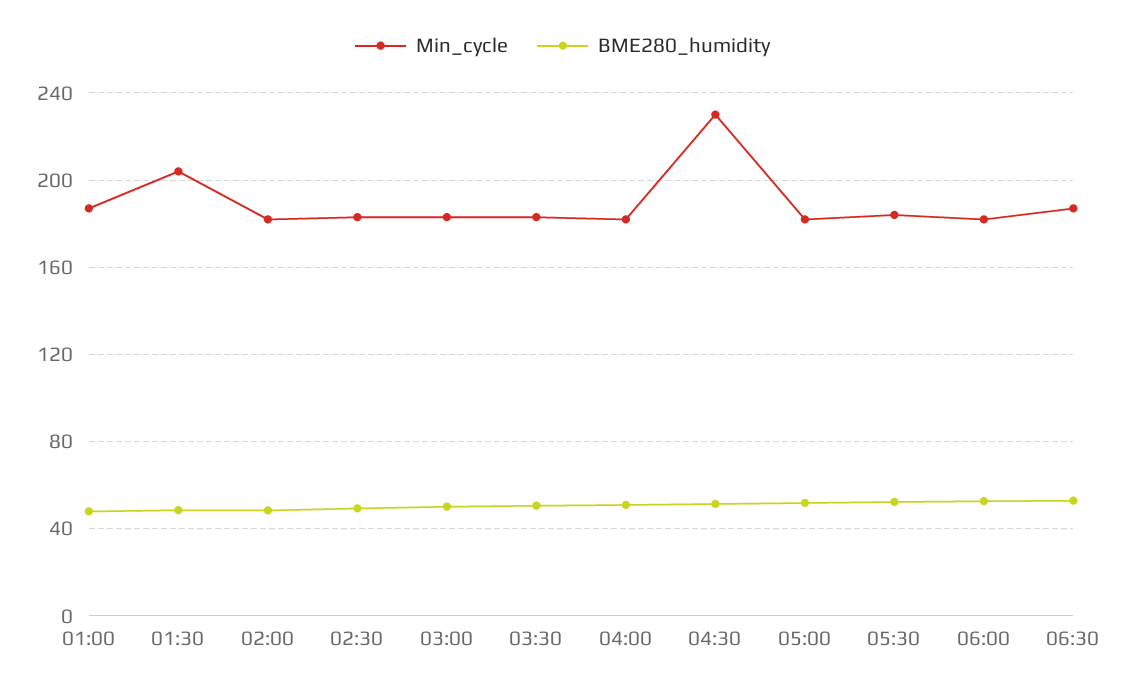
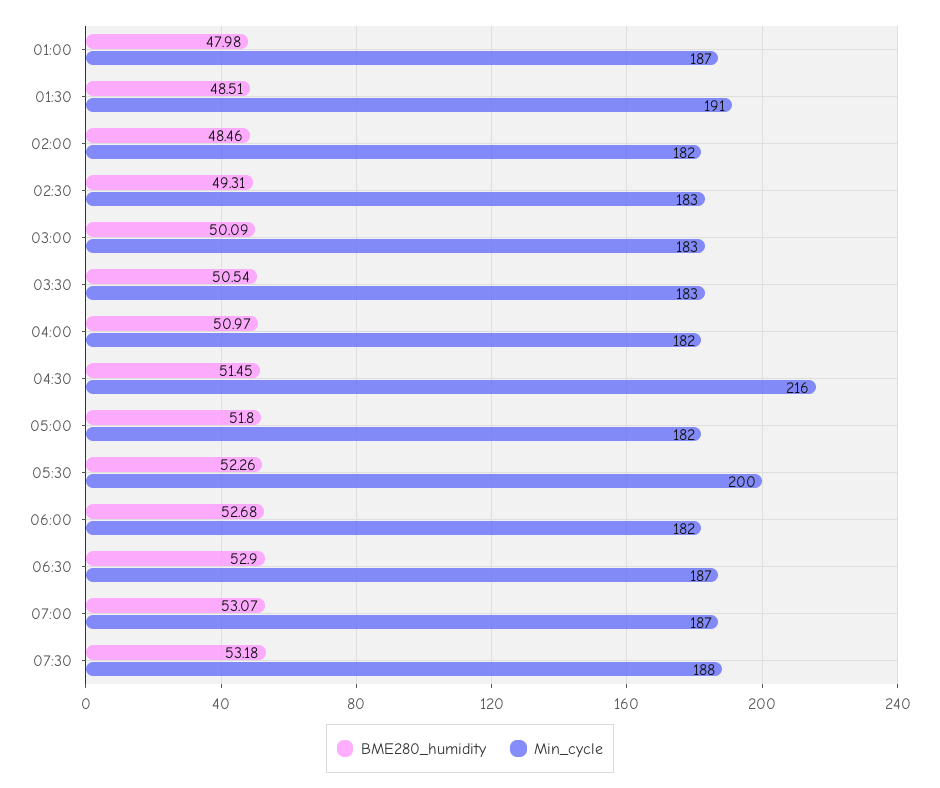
Min_cycle, 01:30: 205 -> 191
Min_cycle, 04:30: 230 -> 216
Min_cycle, 05:30: 185 -> 200
BME280_humidity, 07:00: none -> 53.07
Min_cycle, 07:00: none -> 187
BME280_humidity, 07:30: none -> 53.18
Min_cycle, 07:30: none -> 188

